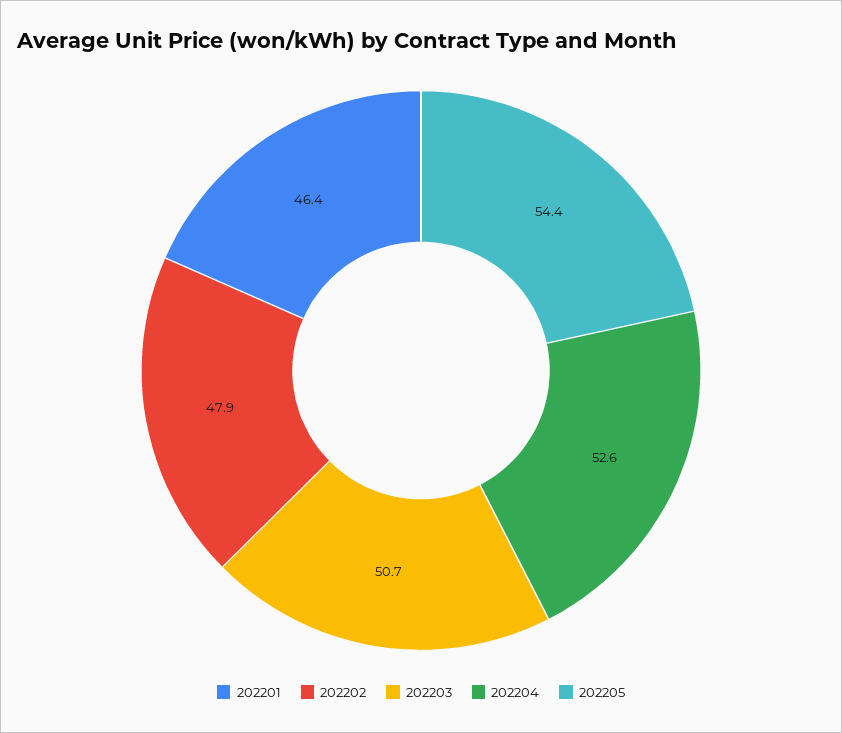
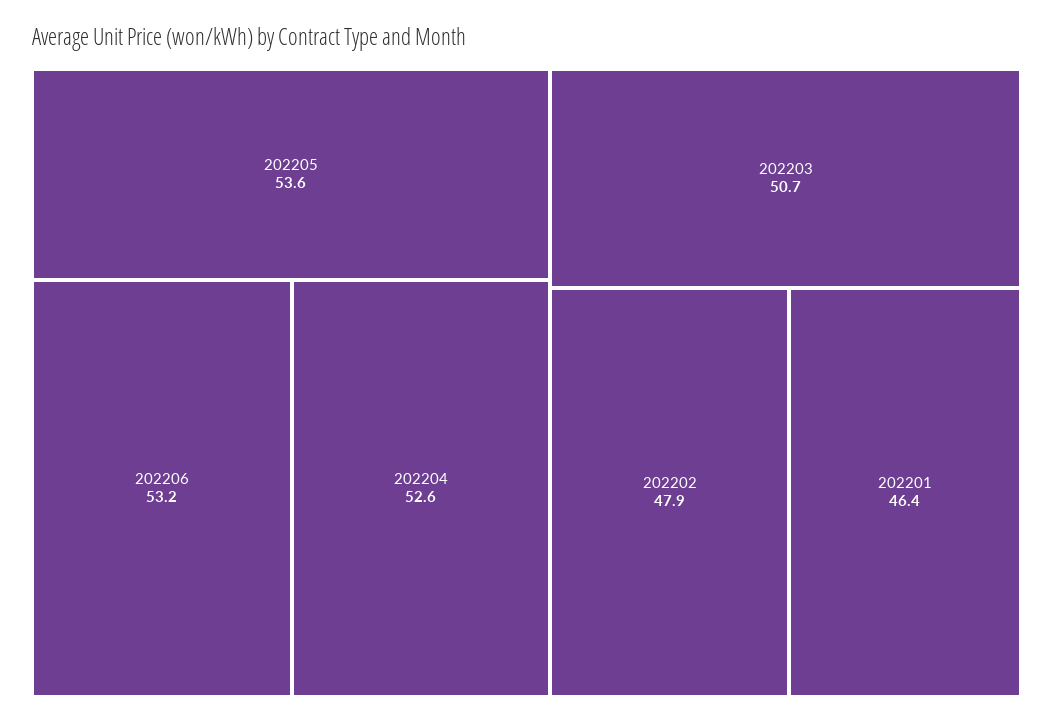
202205: 54.4 -> 53.6
202206: none -> 53.2

